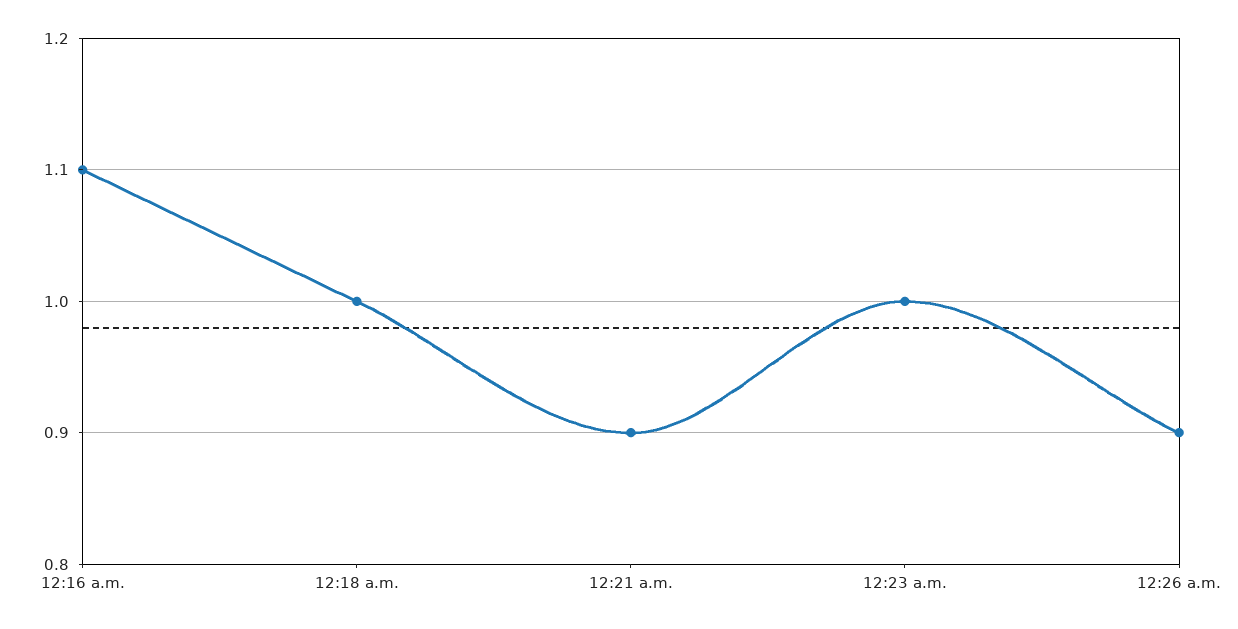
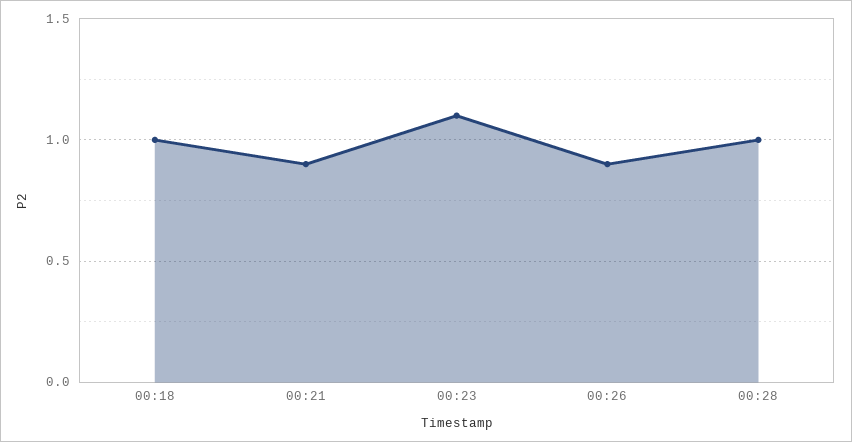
12:16 a.m.: 1.1 -> none
12:23 a.m.: 1 -> 1.1
00:28: none -> 1

